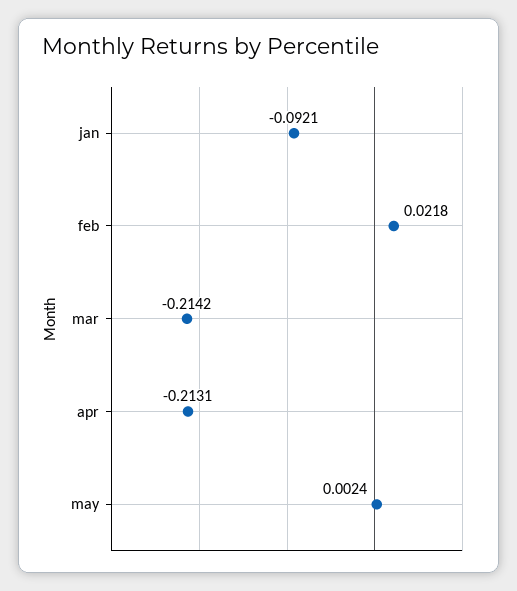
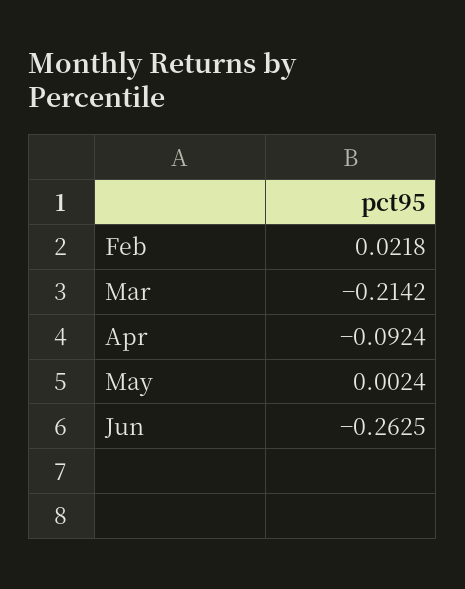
jan: -0.0921 -> none
apr: -0.2131 -> -0.0924
Jun: none -> -0.2625

